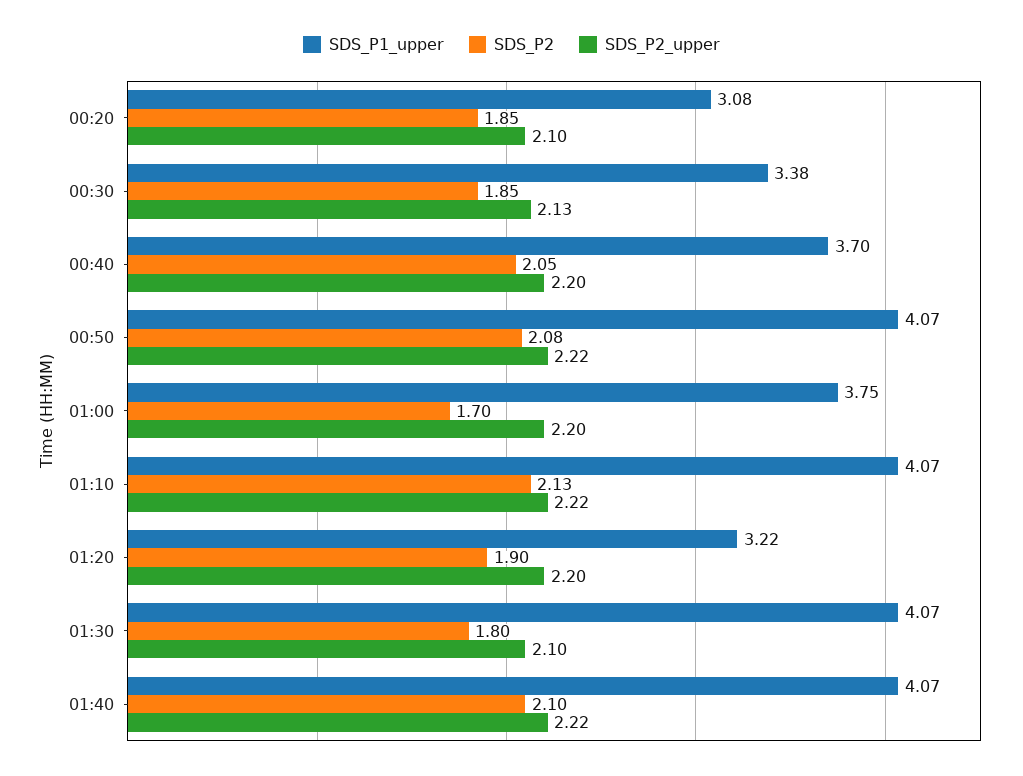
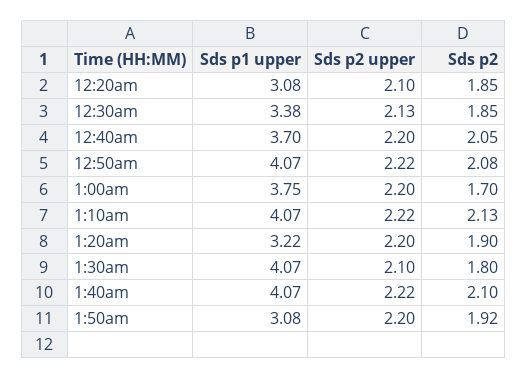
SDS_P1_upper, 1:50am: none -> 3.08
SDS_P2_upper, 1:50am: none -> 2.2
SDS_P2, 1:50am: none -> 1.92

